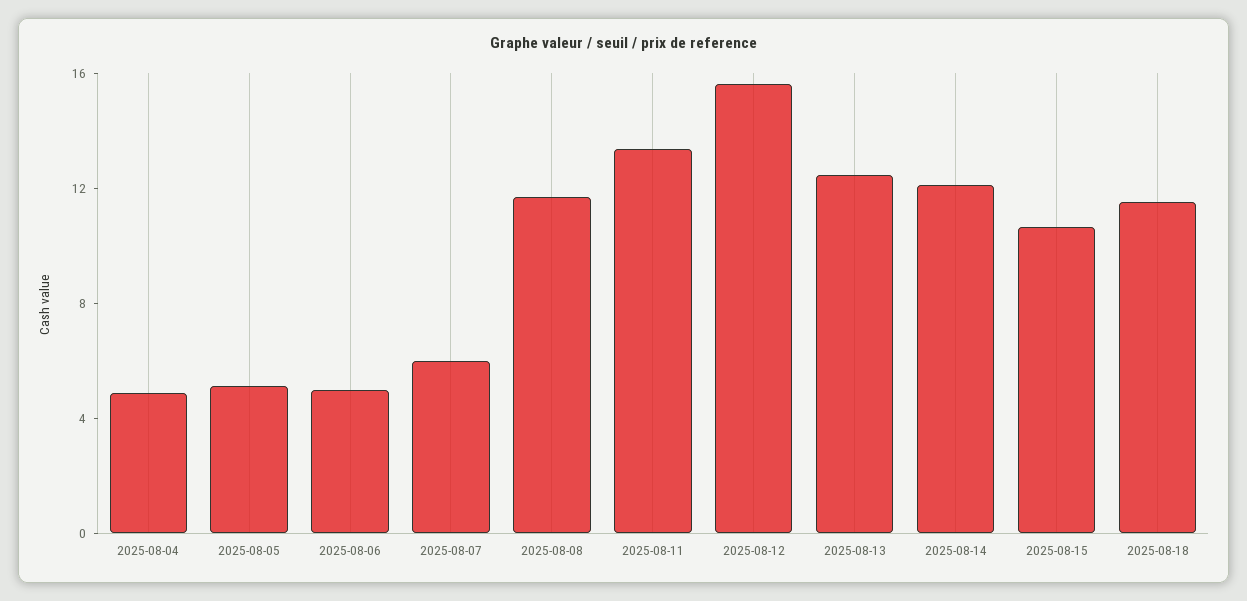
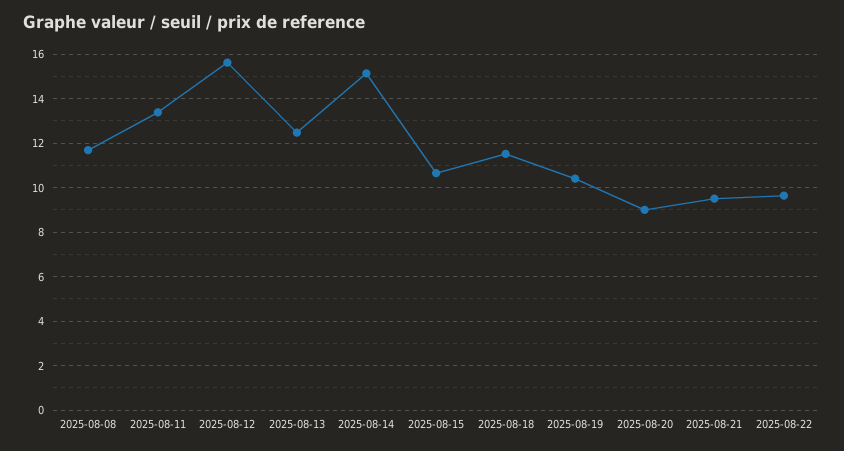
2025-08-04: 5 -> none
2025-08-05: 5 -> none
2025-08-06: 5 -> none
2025-08-07: 6 -> none
2025-08-14: 12 -> 15
2025-08-19: none -> 10.5
2025-08-20: none -> 9
2025-08-21: none -> 9.5
2025-08-22: none -> 9.5

